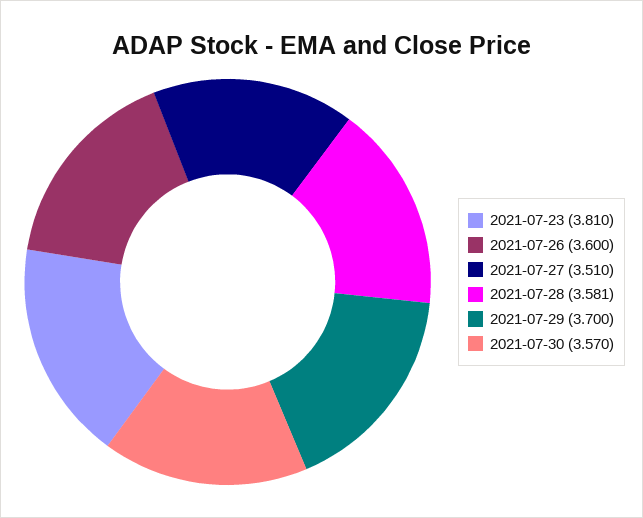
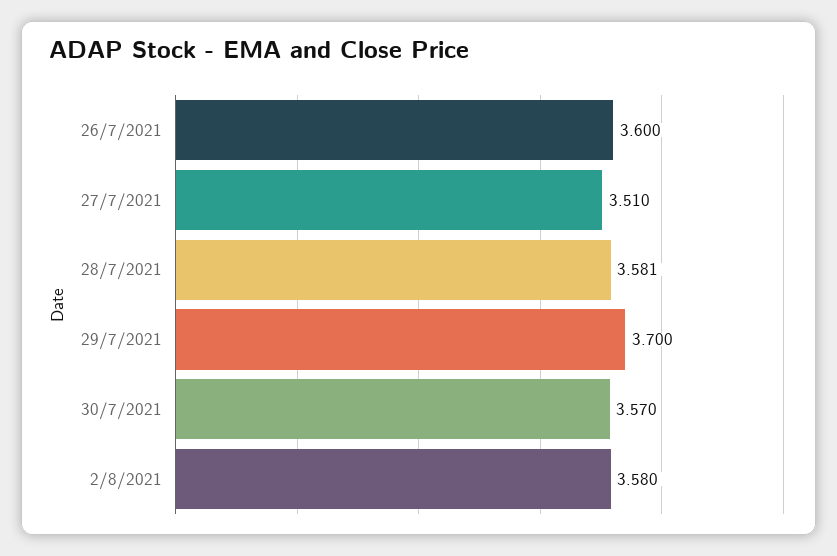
2021-07-23: 3.81 -> none
2/8/2021: none -> 3.58

